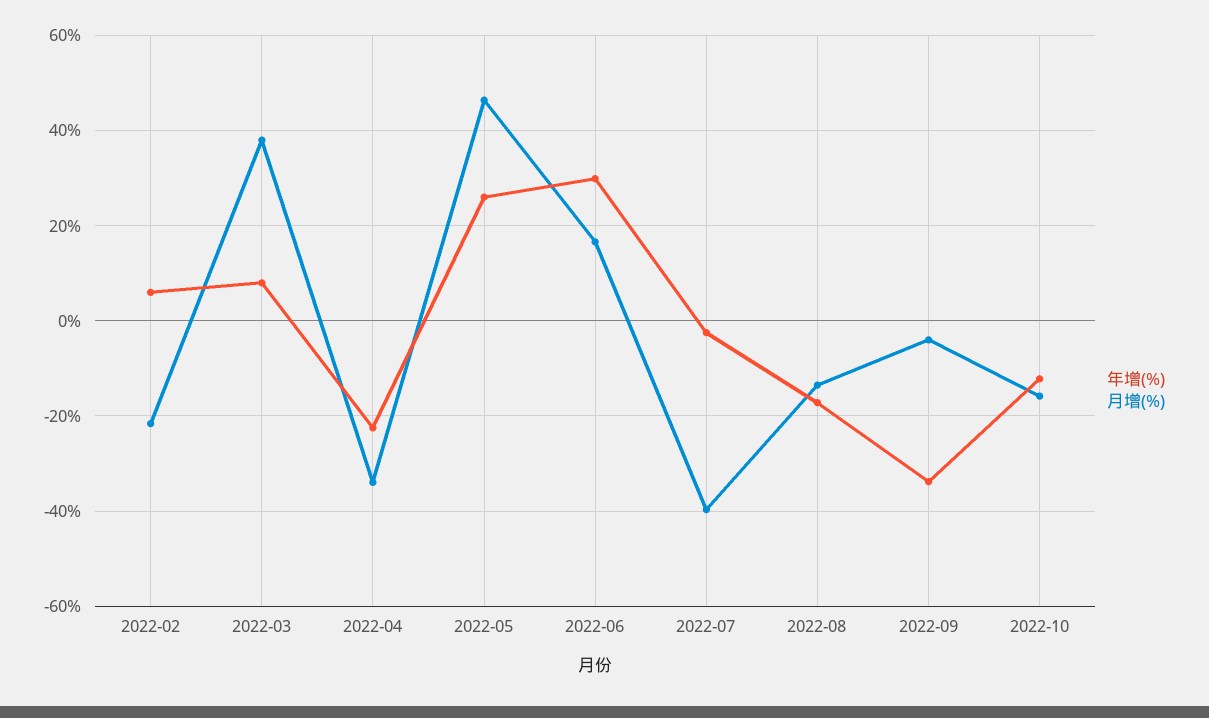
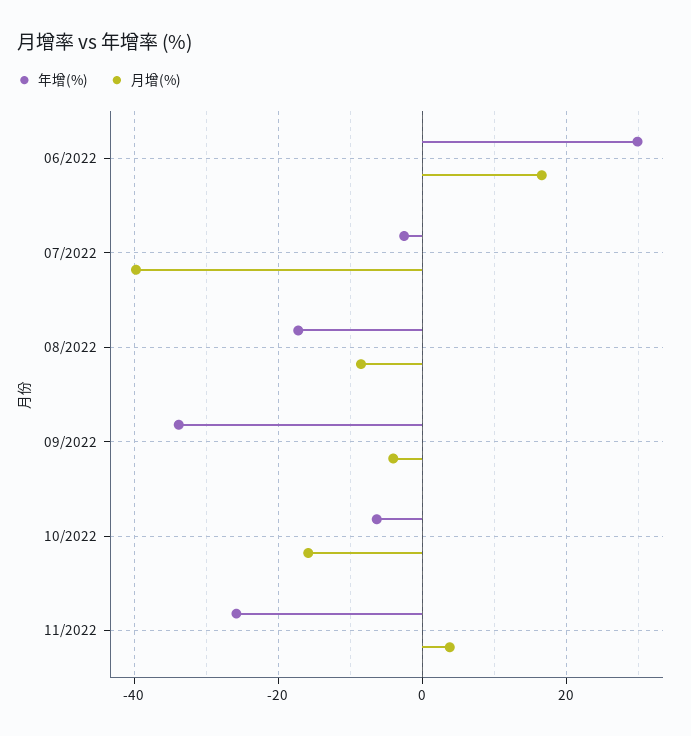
年增(%), 2022-02: 6 -> none
月增(%), 2022-02: -22 -> none
年增(%), 2022-03: 8 -> none
月增(%), 2022-03: 38 -> none
年增(%), 2022-04: -22 -> none
月增(%), 2022-04: -34 -> none
年增(%), 2022-05: 26 -> none
月增(%), 2022-05: 46 -> none
月增(%), 2022-08: -14 -> -8
年增(%), 2022-10: -12 -> -6
年增(%), 11/2022: none -> -26
月增(%), 11/2022: none -> 4

